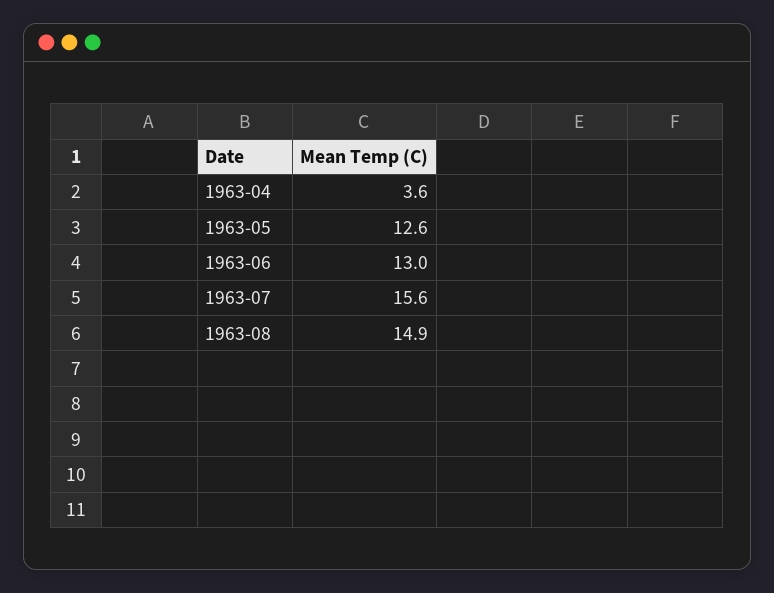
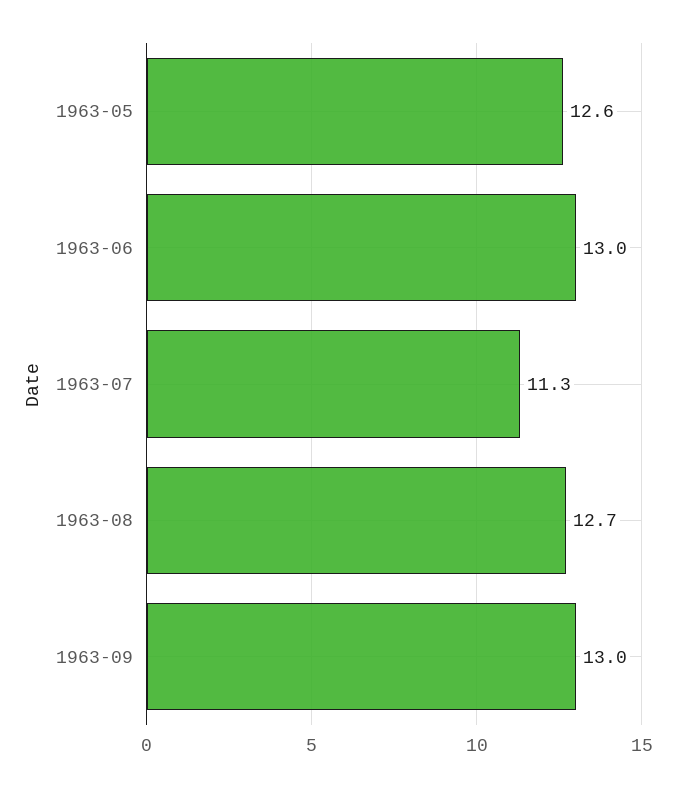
1963-04: 3.6 -> none
1963-07: 15.6 -> 11.3
1963-08: 14.9 -> 12.7
1963-09: none -> 13

